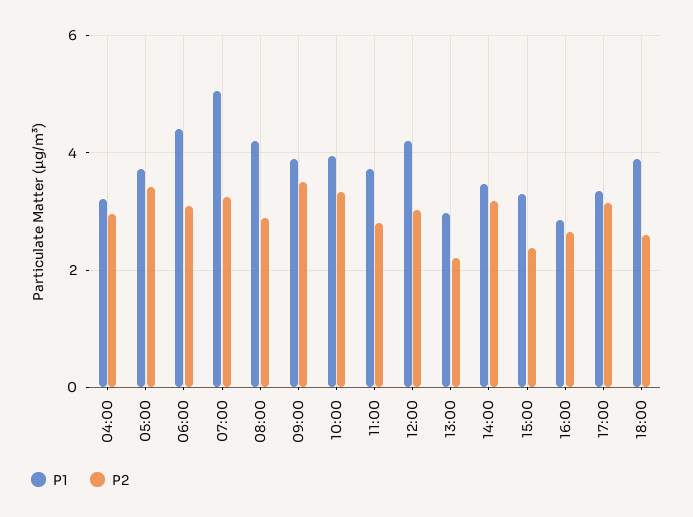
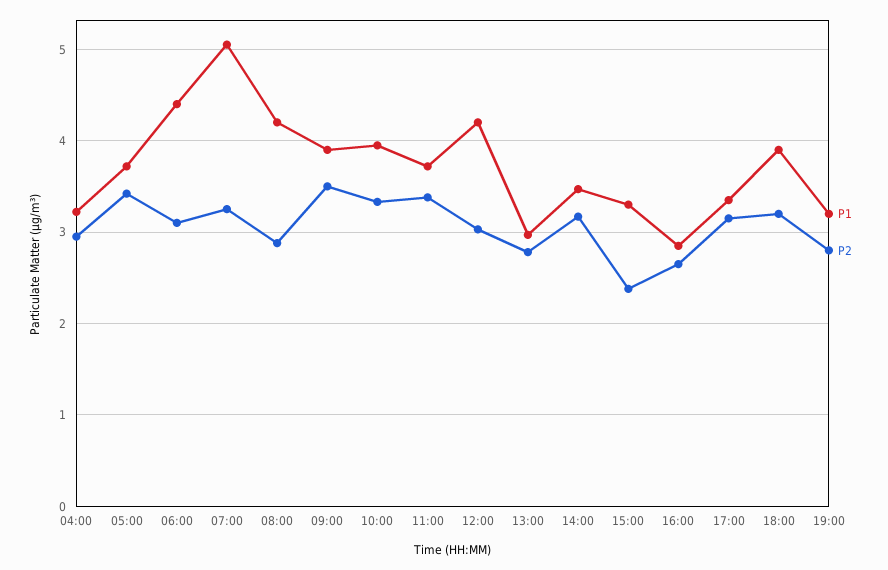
P2, 11:00: 2.8 -> 3.4
P2, 13:00: 2.2 -> 2.8
P2, 18:00: 2.6 -> 3.2
P1, 19:00: none -> 3.2
P2, 19:00: none -> 2.8

